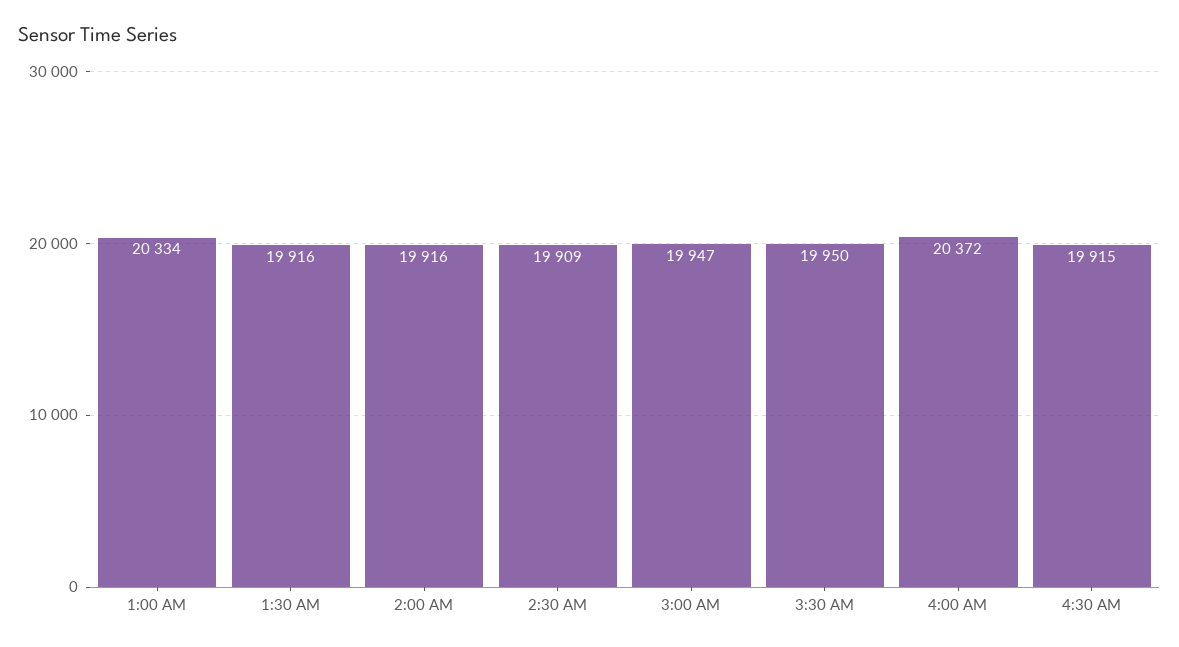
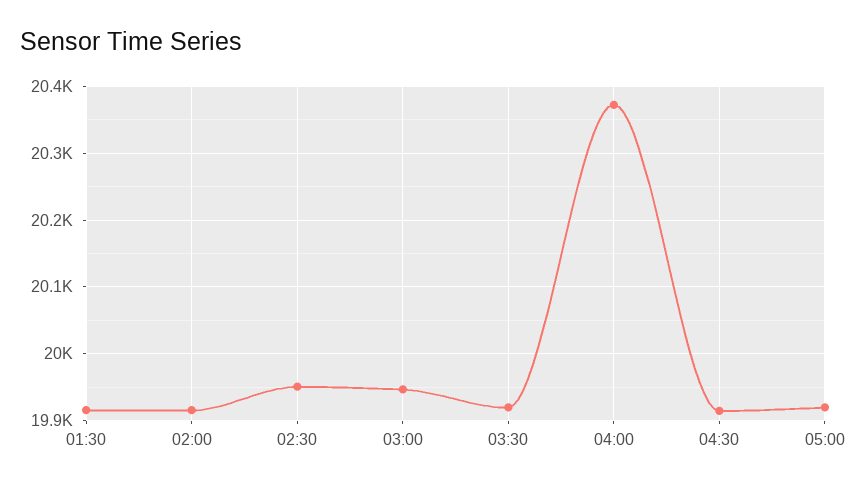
1:00 AM: 20334 -> none
2:30 AM: 19909 -> 19950
3:30 AM: 19950 -> 19920
05:00: none -> 19920

